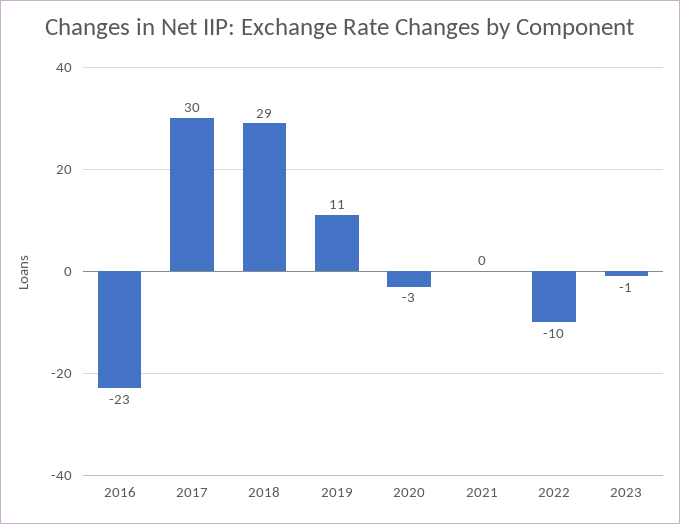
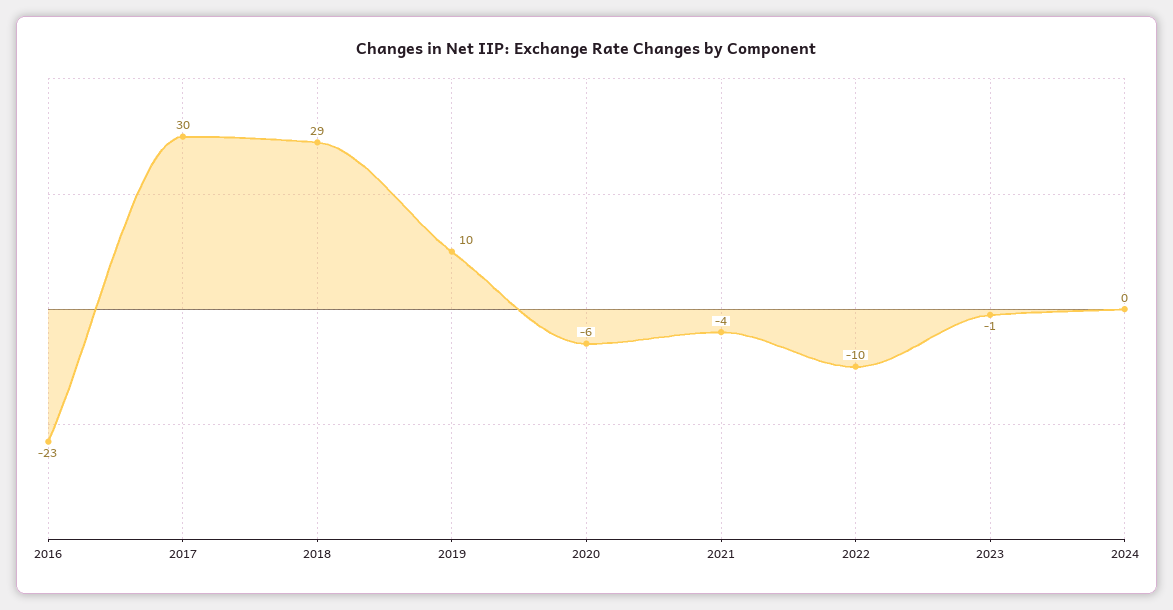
2019: 11 -> 10
2020: -3 -> -6
2021: 0 -> -4
2024: none -> 0

